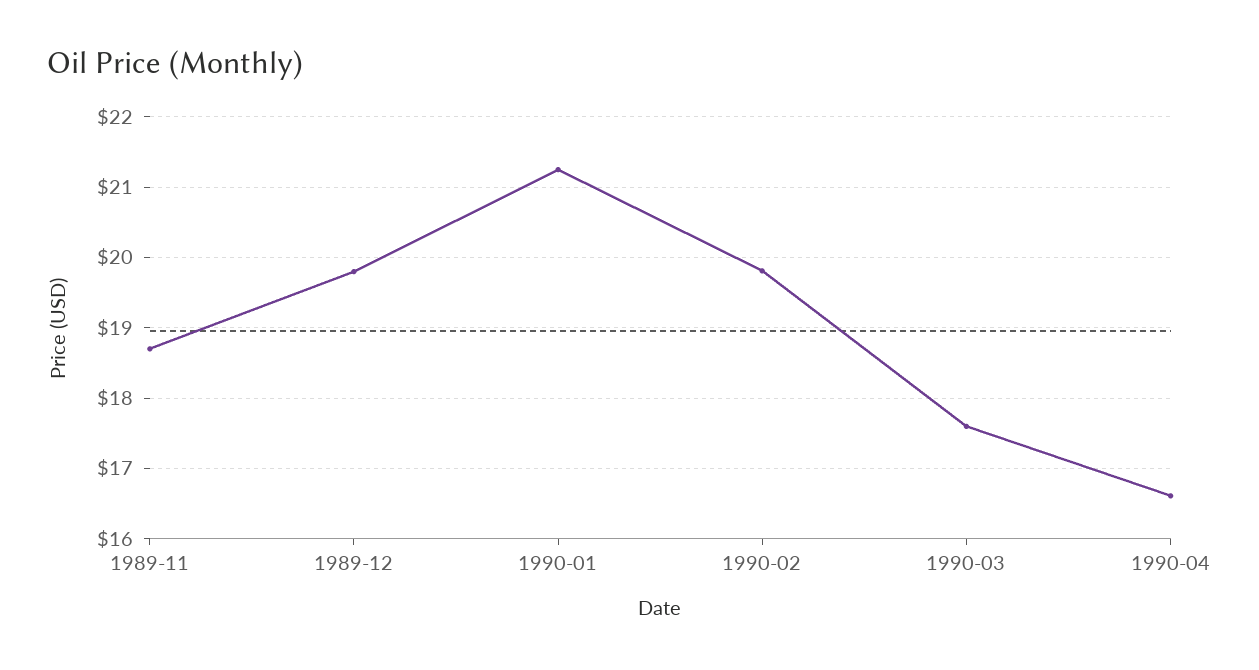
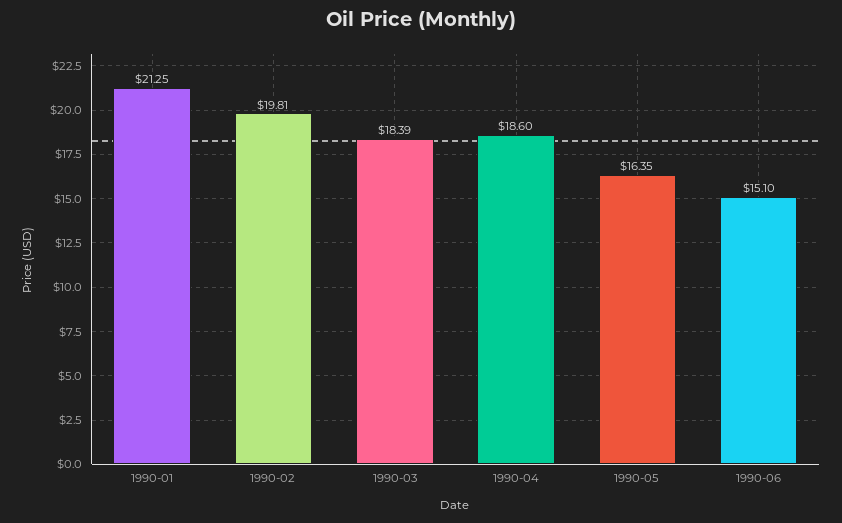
1989-11: 18.7 -> none
1989-12: 19.8 -> none
1990-03: 17.6 -> 18.39
1990-04: 16.6 -> 18.6
1990-05: none -> 16.35
1990-06: none -> 15.1

